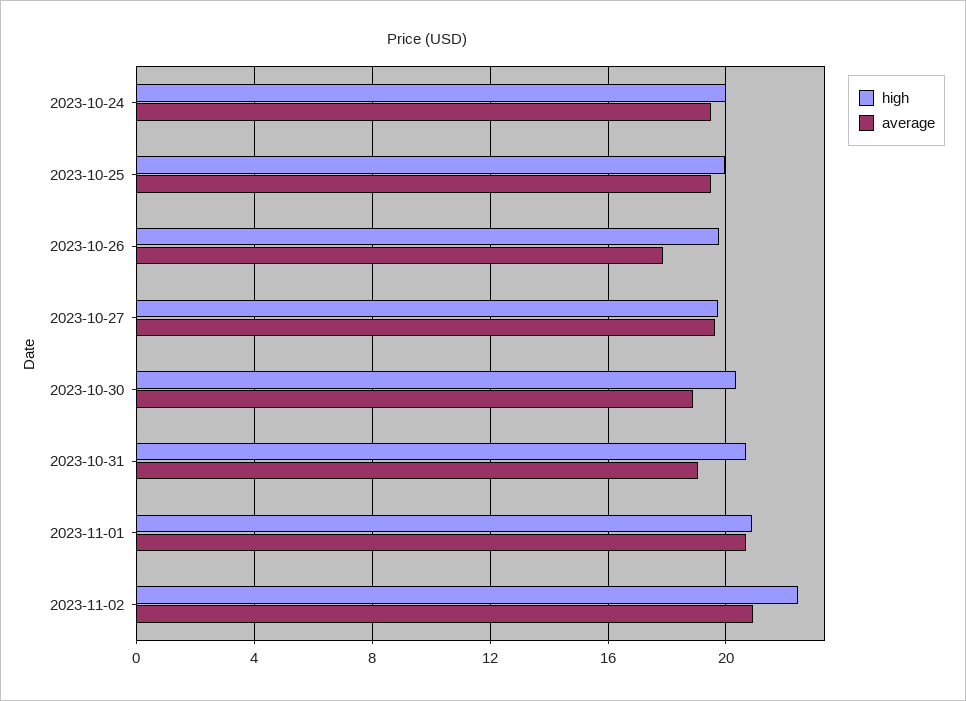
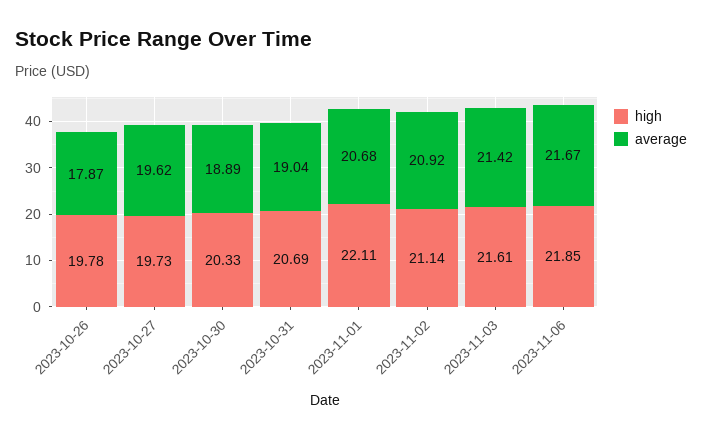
high, 2023-10-24: 20 -> none
average, 2023-10-24: 19.5 -> none
high, 2023-10-25: 20 -> none
average, 2023-10-25: 19.5 -> none
high, 2023-11-01: 21 -> 22.11
high, 2023-11-02: 22.5 -> 21.14
high, 2023-11-03: none -> 21.61
average, 2023-11-03: none -> 21.42
high, 2023-11-06: none -> 21.85
average, 2023-11-06: none -> 21.67

